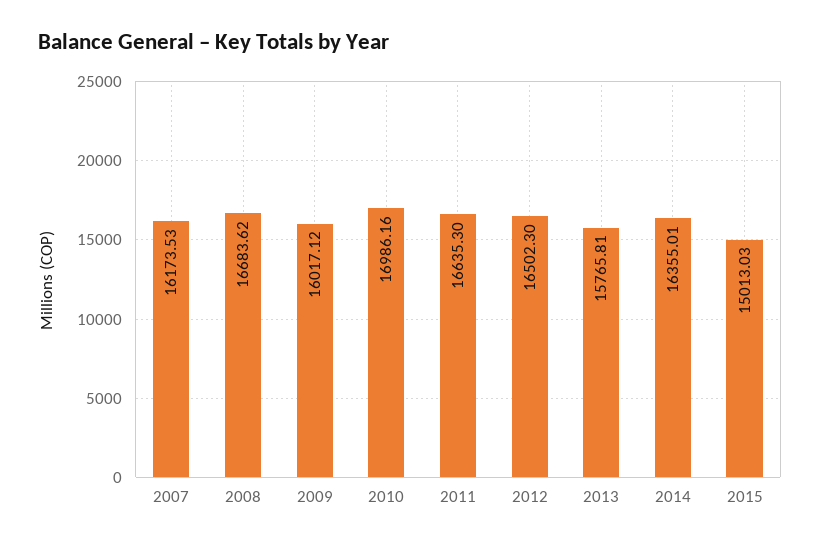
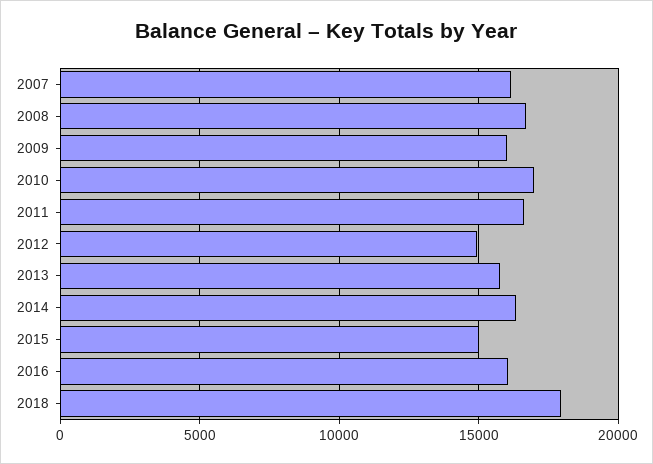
2012: 16502.3 -> 15000
2016: none -> 16000
2018: none -> 18000

